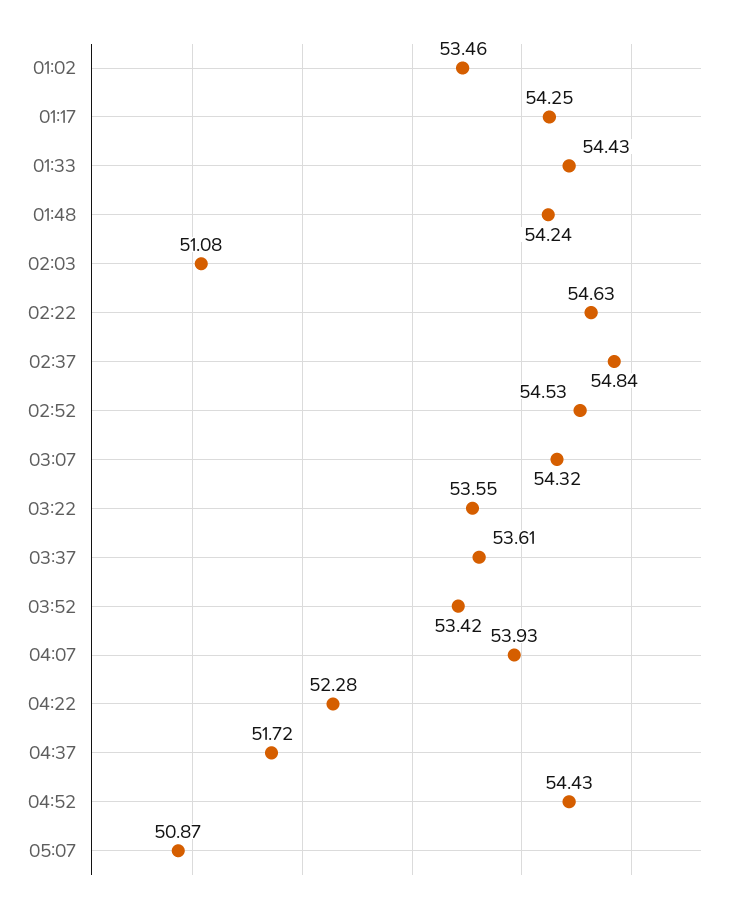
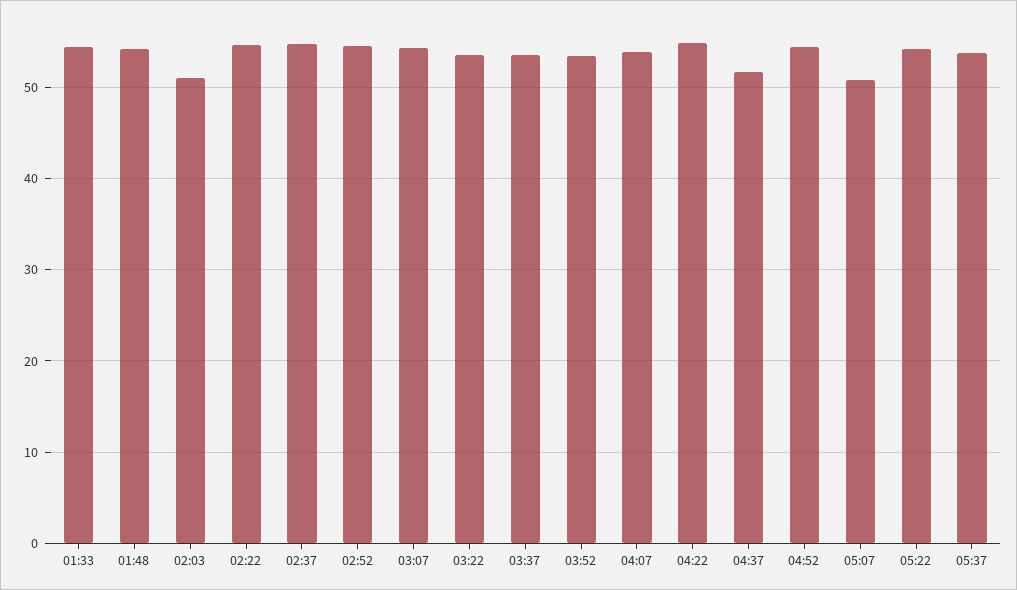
01:02: 53.46 -> none
01:17: 54.25 -> none
04:22: 52.28 -> 55
05:22: none -> 54
05:37: none -> 54

